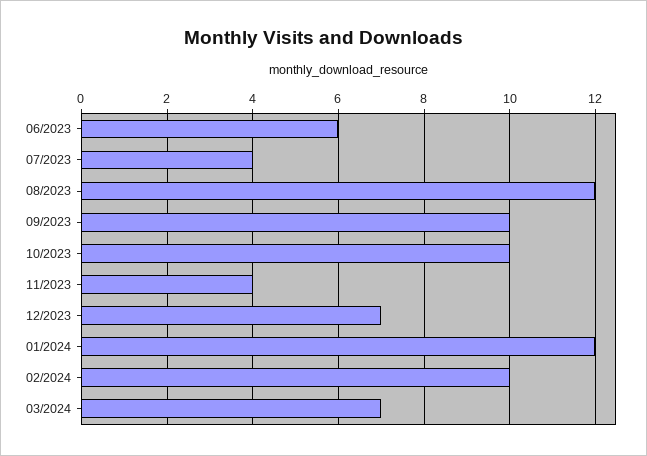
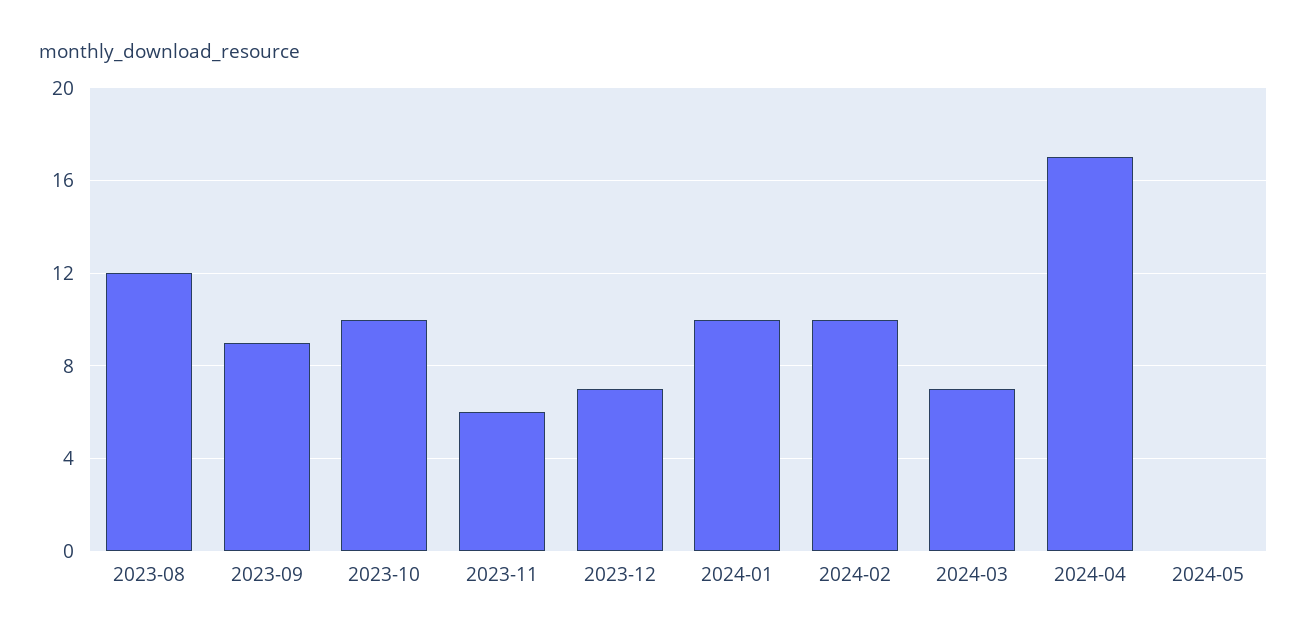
06/2023: 6 -> none
07/2023: 4 -> none
09/2023: 10 -> 9
11/2023: 4 -> 6
01/2024: 12 -> 10
2024-04: none -> 17
2024-05: none -> 0

